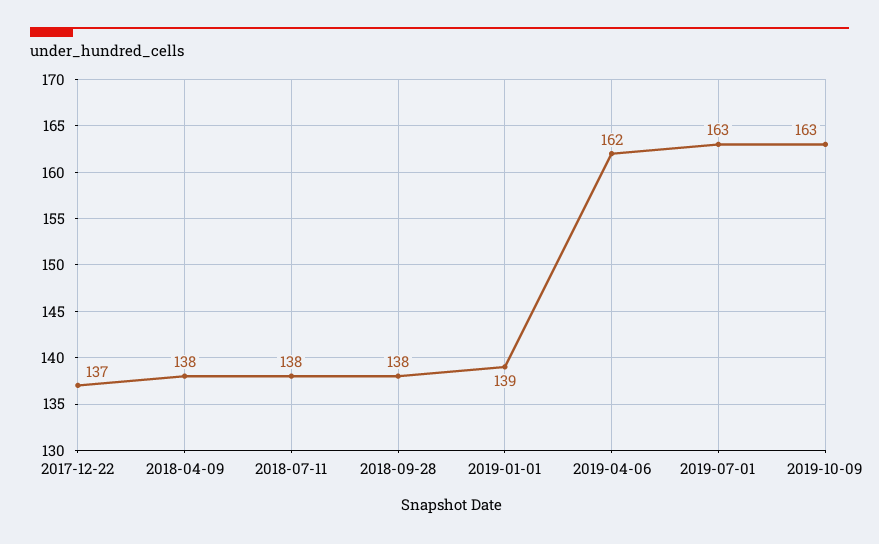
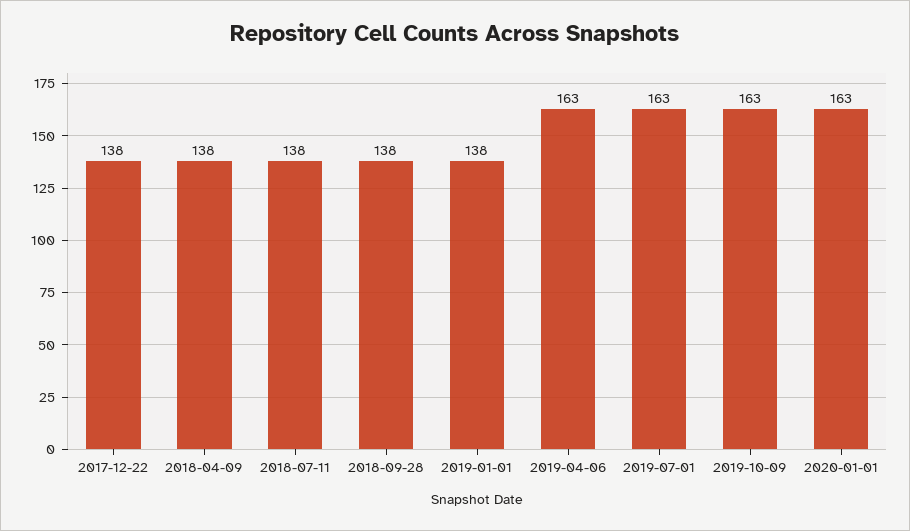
2017-12-22: 137 -> 138
2019-01-01: 139 -> 138
2019-04-06: 162 -> 163
2020-01-01: none -> 163

